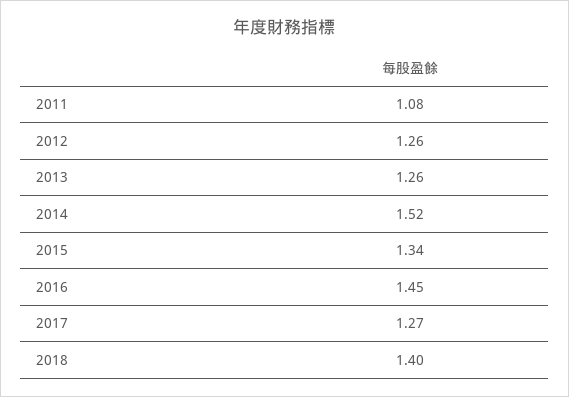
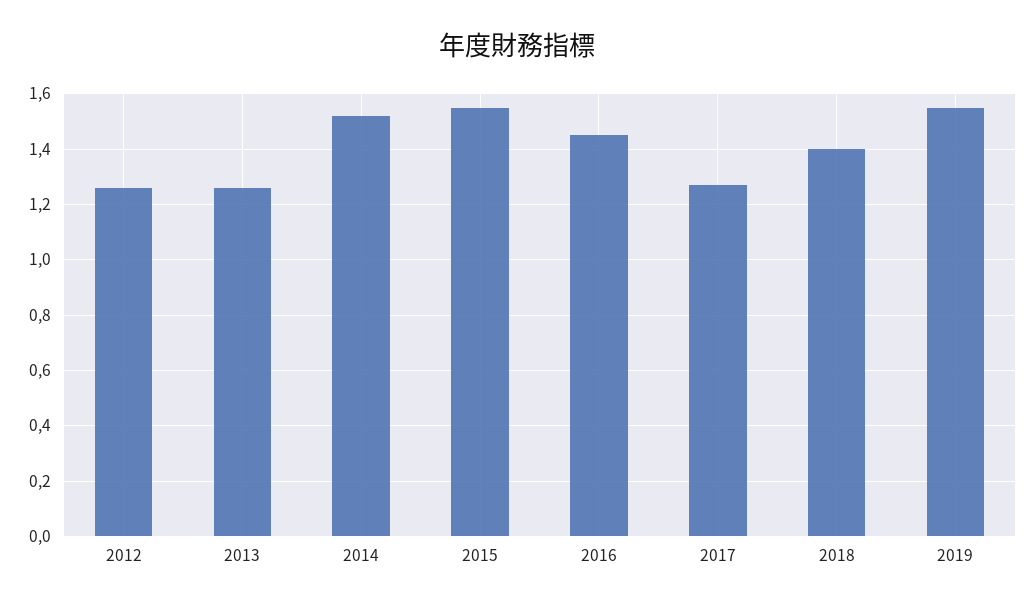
2011: 1.08 -> none
2015: 1.34 -> 1.55
2019: none -> 1.55

